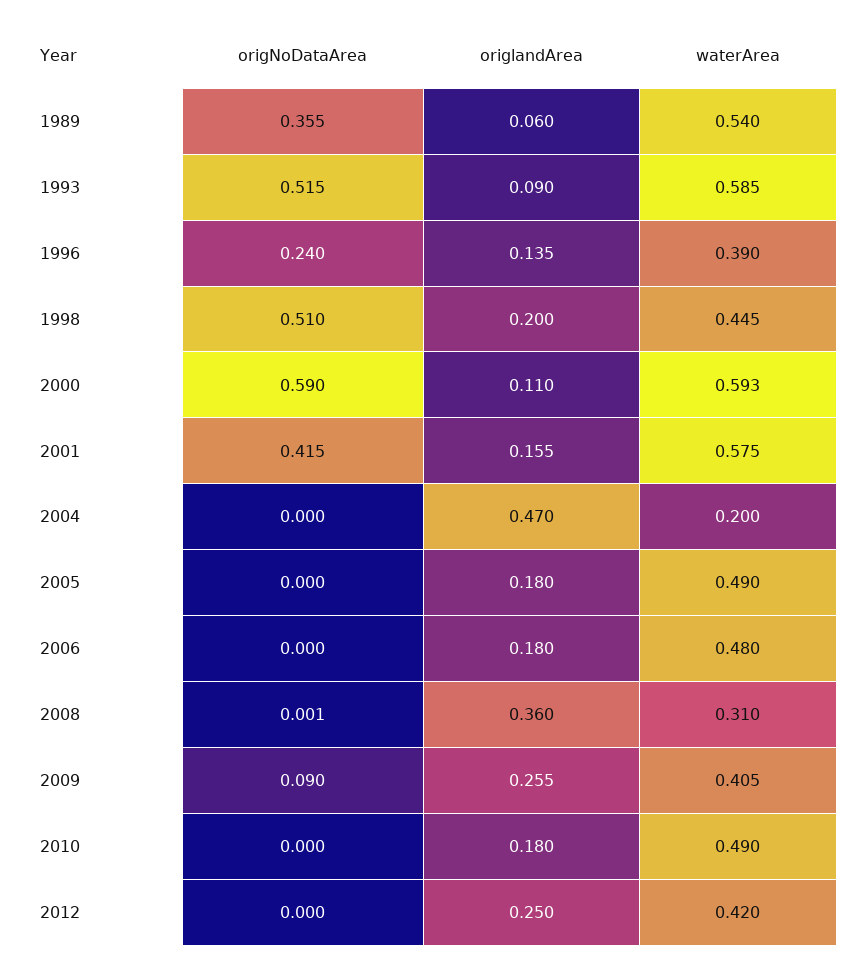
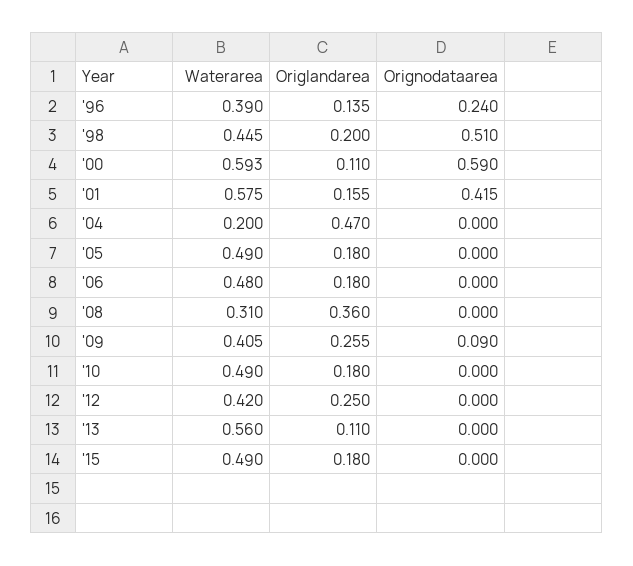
origNoDataArea, 1989: 0.355 -> none
origlandArea, 1989: 0.06 -> none
waterArea, 1989: 0.54 -> none
origNoDataArea, 1993: 0.515 -> none
origlandArea, 1993: 0.09 -> none
waterArea, 1993: 0.585 -> none
origNoDataArea, 2008: 0.001 -> 0
waterArea, '13: none -> 0.56
origlandArea, '13: none -> 0.11
origNoDataArea, '13: none -> 0
waterArea, '15: none -> 0.49
origlandArea, '15: none -> 0.18
origNoDataArea, '15: none -> 0

